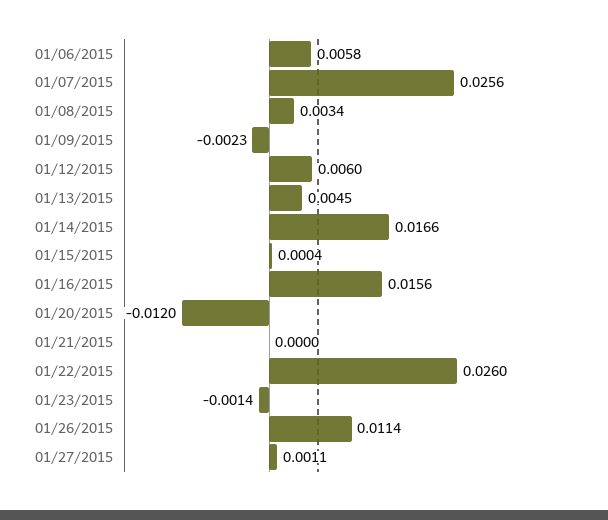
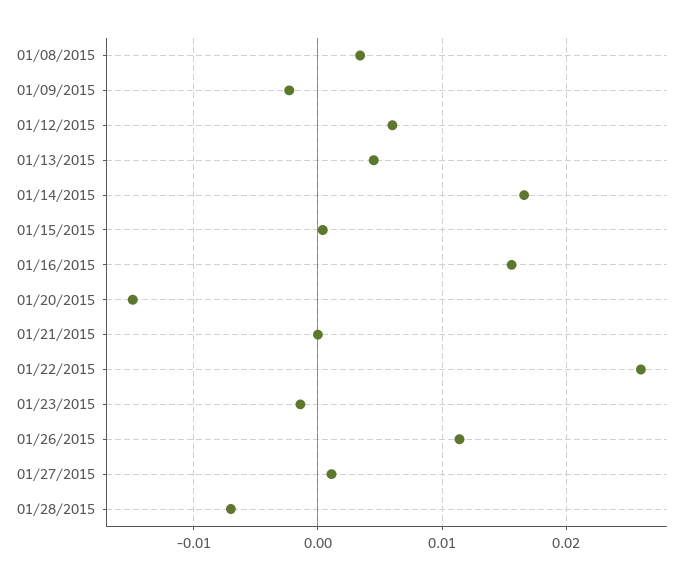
01/06/2015: 0.0058 -> none
01/07/2015: 0.0256 -> none
01/20/2015: -0.012 -> -0.015
01/28/2015: none -> -0.007

